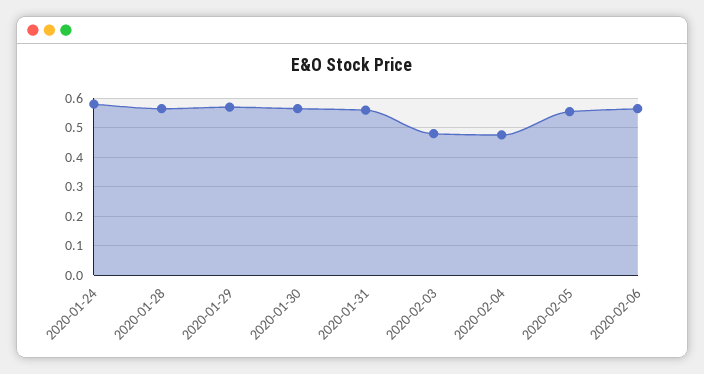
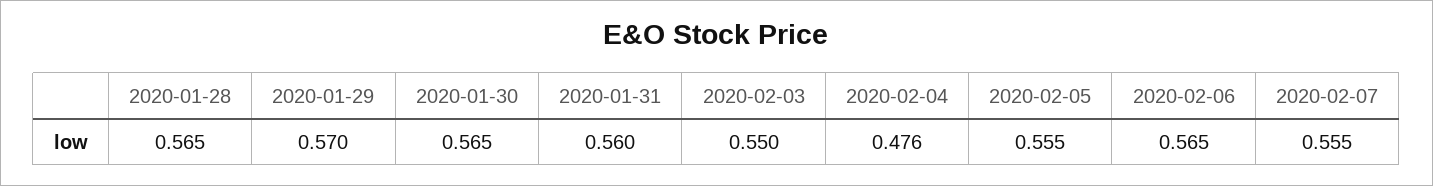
2020-01-24: 0.575 -> none
2020-02-03: 0.475 -> 0.55
2020-02-07: none -> 0.555

